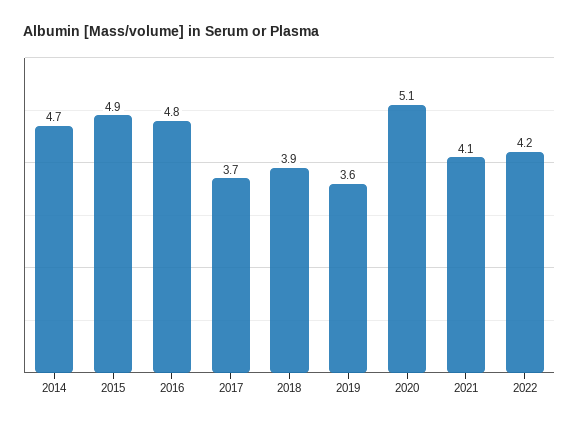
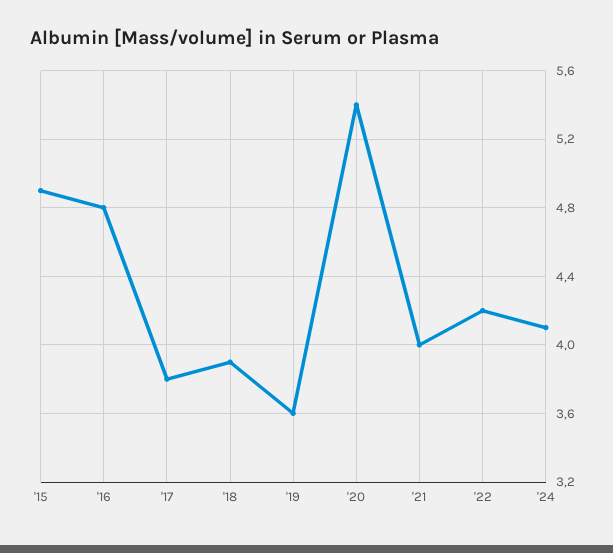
2014: 4.7 -> none
2017: 3.7 -> 3.8
2020: 5.1 -> 5.4
2021: 4.1 -> 4
'24: none -> 4.1

